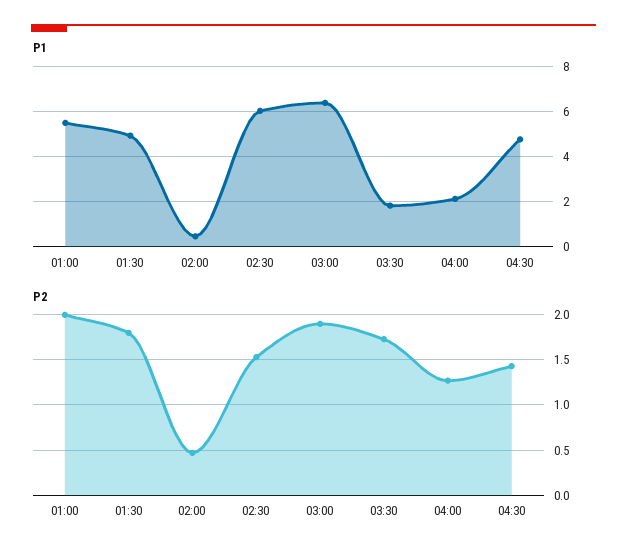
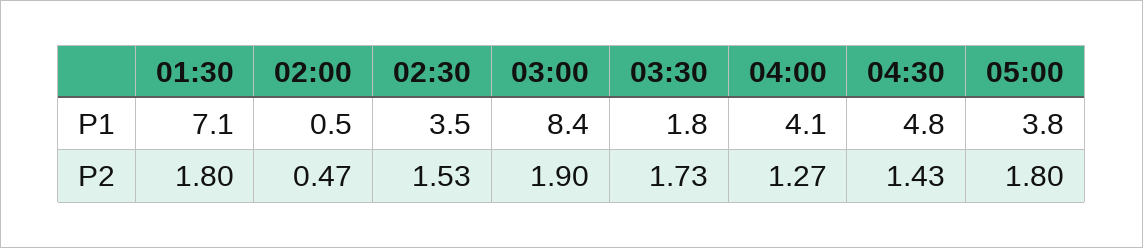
P1, 01:00: 5.5 -> none
P1, 01:30: 5 -> 7.1
P1, 02:30: 6 -> 3.5
P1, 03:00: 6.5 -> 8.4
P1, 04:00: 2 -> 4.1
P2, 01:00: 2 -> none
P1, 05:00: none -> 3.8
P2, 05:00: none -> 1.8

